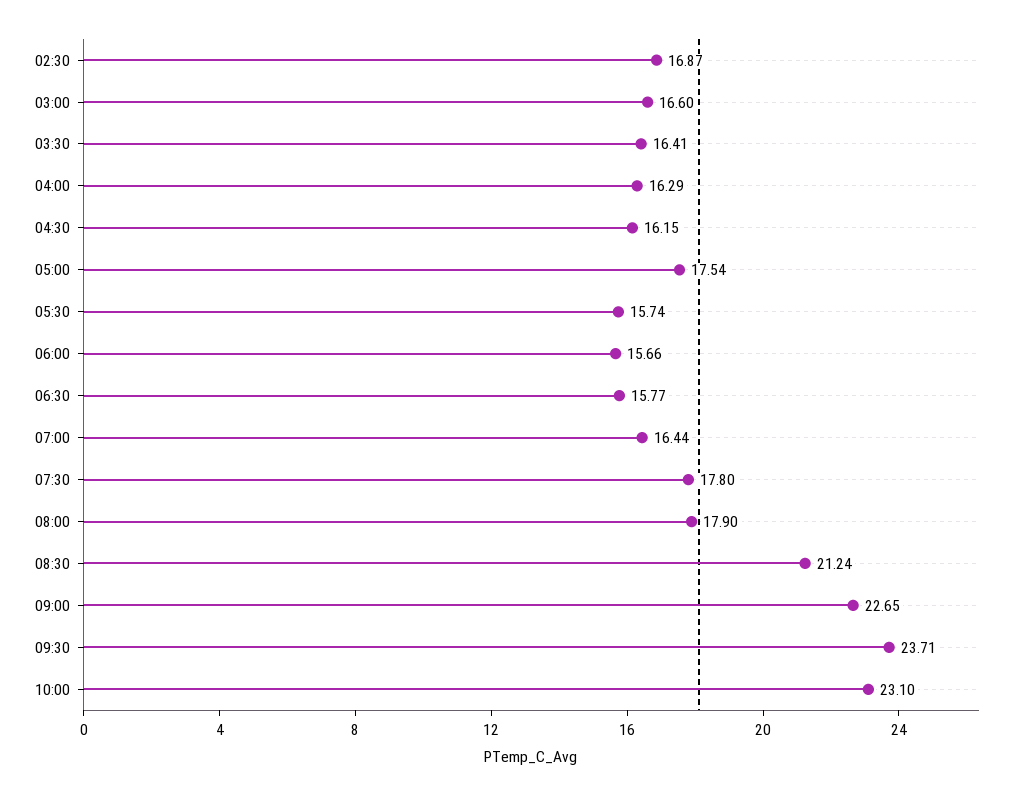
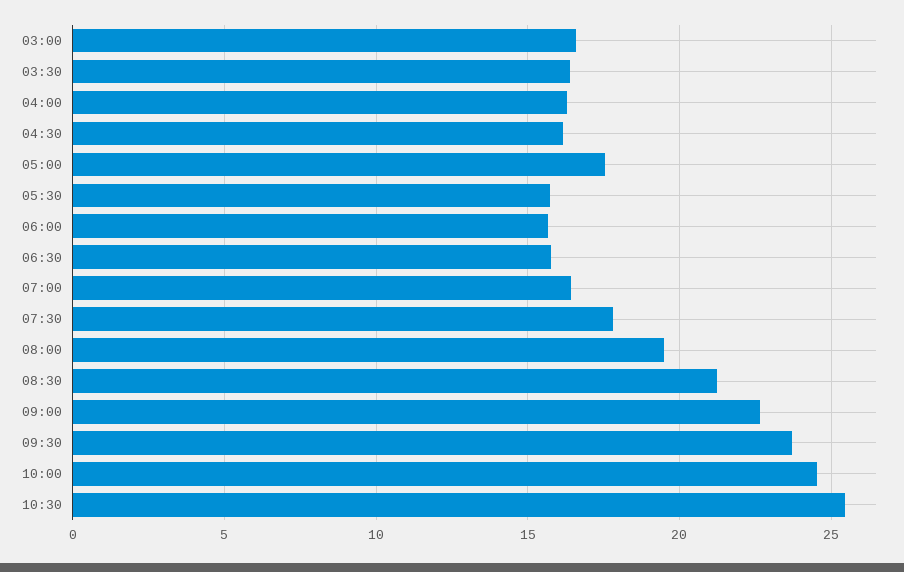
02:30: 16.87 -> none
08:00: 17.9 -> 19.5
10:00: 23.1 -> 24.5
10:30: none -> 25.5

